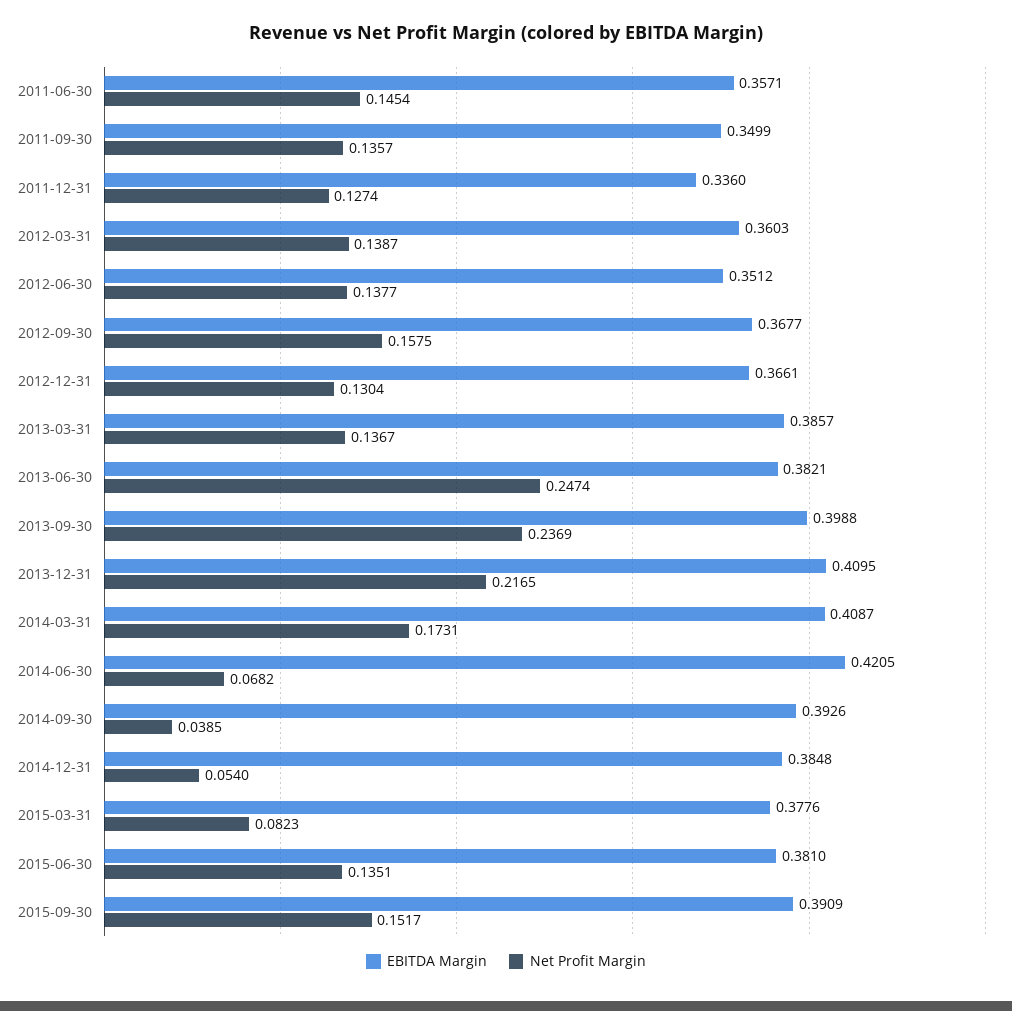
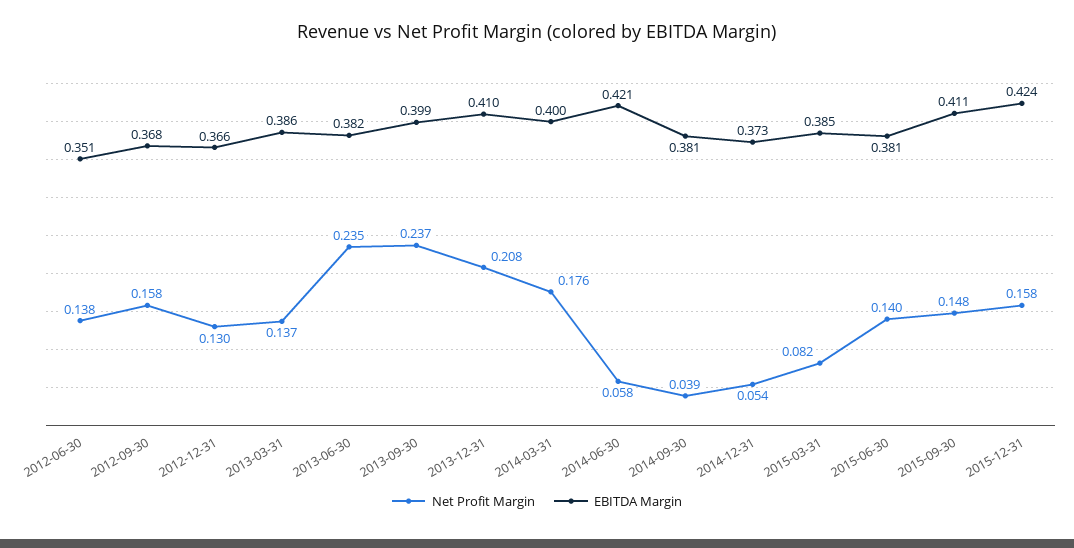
EBITDA Margin, 2011-06-30: 0.3571 -> none
Net Profit Margin, 2011-06-30: 0.1454 -> none
EBITDA Margin, 2011-09-30: 0.3499 -> none
Net Profit Margin, 2011-09-30: 0.1357 -> none
EBITDA Margin, 2011-12-31: 0.336 -> none
Net Profit Margin, 2011-12-31: 0.1274 -> none
EBITDA Margin, 2012-03-31: 0.3603 -> none
Net Profit Margin, 2012-03-31: 0.1387 -> none
Net Profit Margin, 2013-06-30: 0.2474 -> 0.235
Net Profit Margin, 2013-12-31: 0.2165 -> 0.208
EBITDA Margin, 2014-03-31: 0.4087 -> 0.4
Net Profit Margin, 2014-03-31: 0.1731 -> 0.176
Net Profit Margin, 2014-06-30: 0.0682 -> 0.058
EBITDA Margin, 2014-09-30: 0.3926 -> 0.381
EBITDA Margin, 2014-12-31: 0.3848 -> 0.373
EBITDA Margin, 2015-03-31: 0.3776 -> 0.385
Net Profit Margin, 2015-06-30: 0.1351 -> 0.14
EBITDA Margin, 2015-09-30: 0.3909 -> 0.411
Net Profit Margin, 2015-09-30: 0.1517 -> 0.148
Net Profit Margin, 2015-12-31: none -> 0.158
EBITDA Margin, 2015-12-31: none -> 0.424

